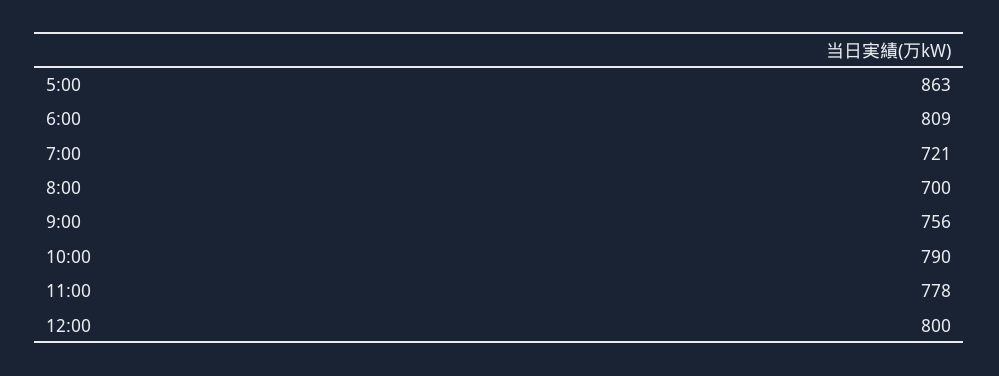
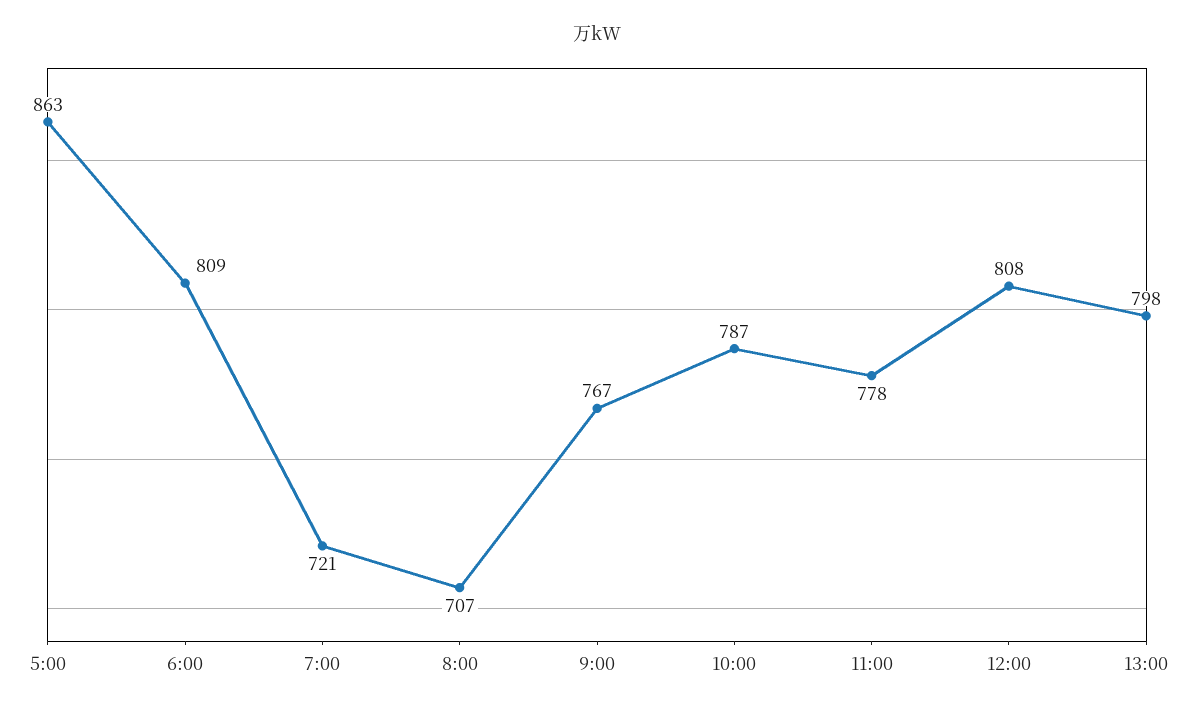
8:00: 700 -> 707
9:00: 756 -> 767
10:00: 790 -> 787
12:00: 800 -> 808
13:00: none -> 798

